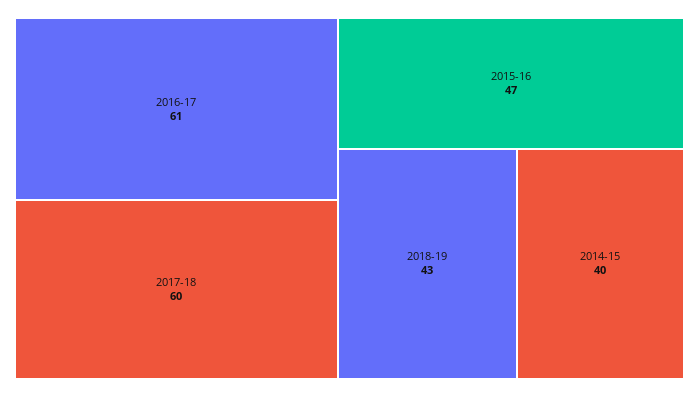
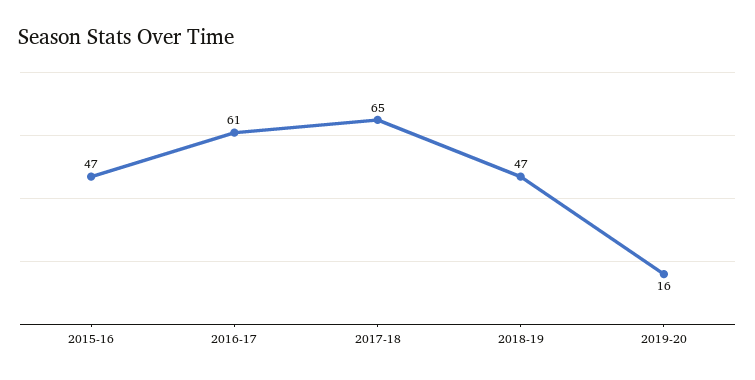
2017-18: 60 -> 65
2018-19: 43 -> 47
2014-15: 40 -> none
2019-20: none -> 16

